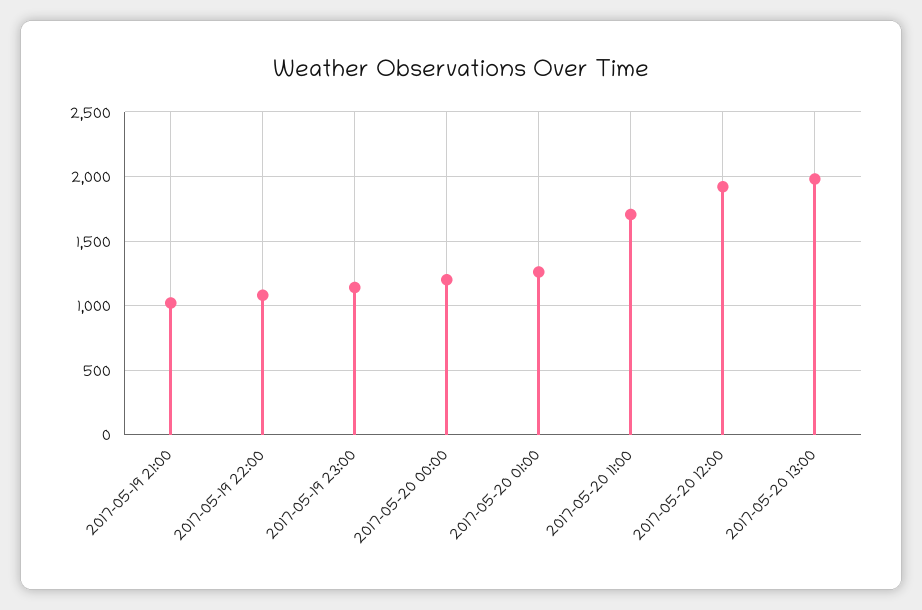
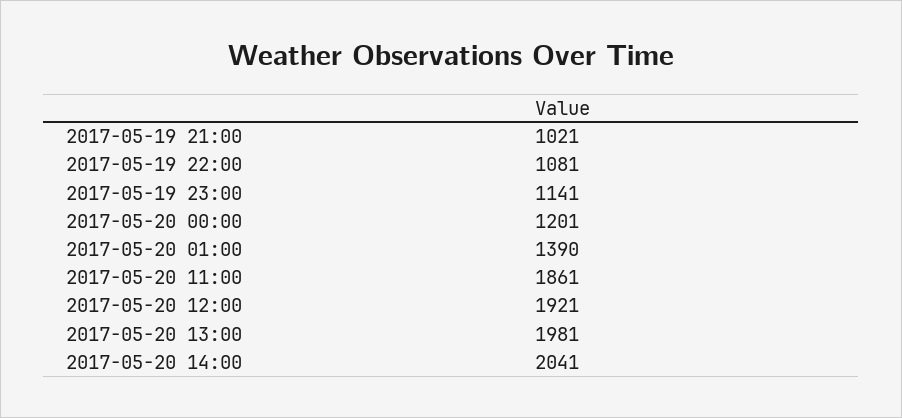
2017-05-20 01:00: 1250 -> 1390
2017-05-20 11:00: 1700 -> 1861
2017-05-20 14:00: none -> 2041

